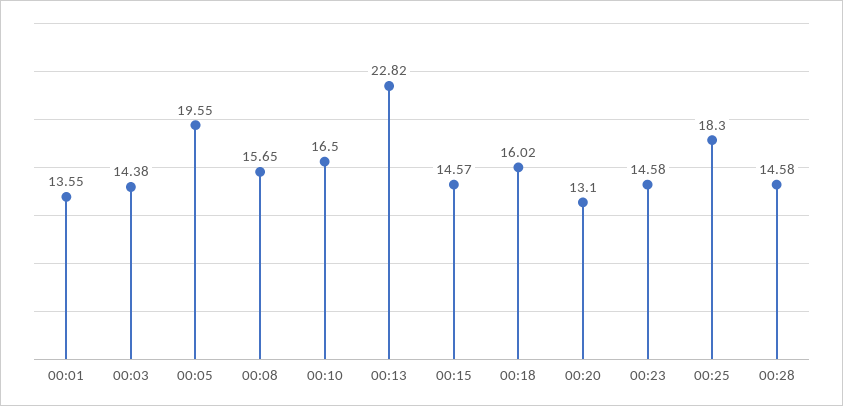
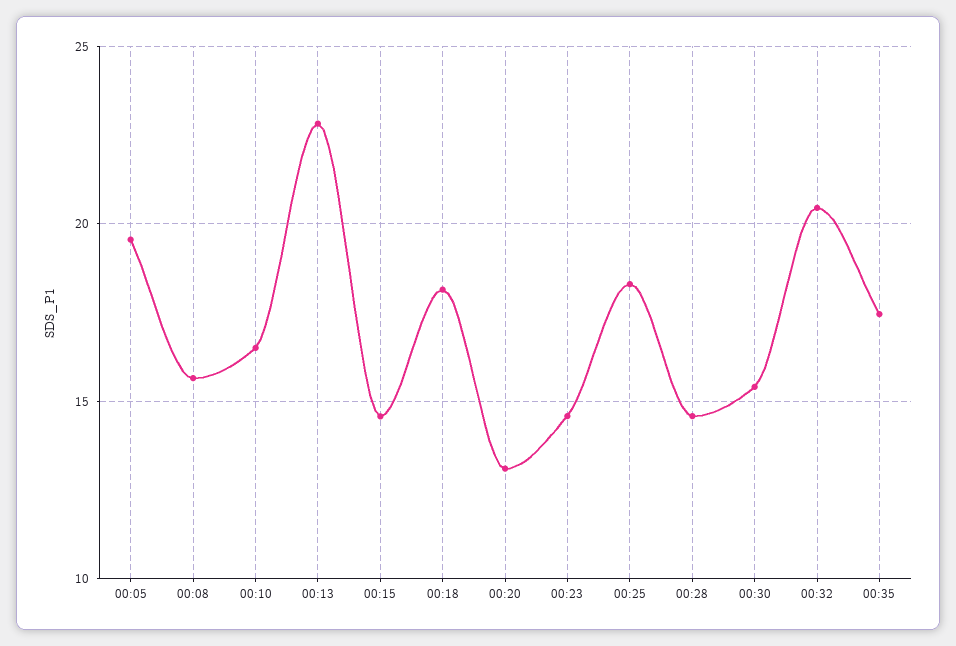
00:01: 13.55 -> none
00:03: 14.38 -> none
00:18: 16.02 -> 18
00:30: none -> 15.5
00:32: none -> 20.5
00:35: none -> 17.5

